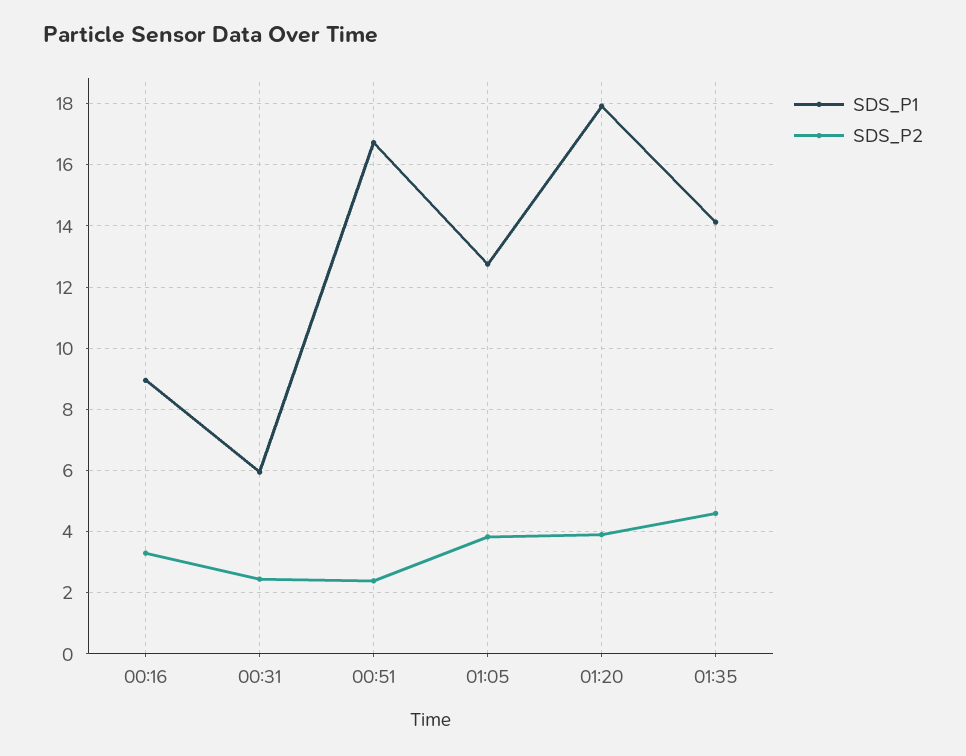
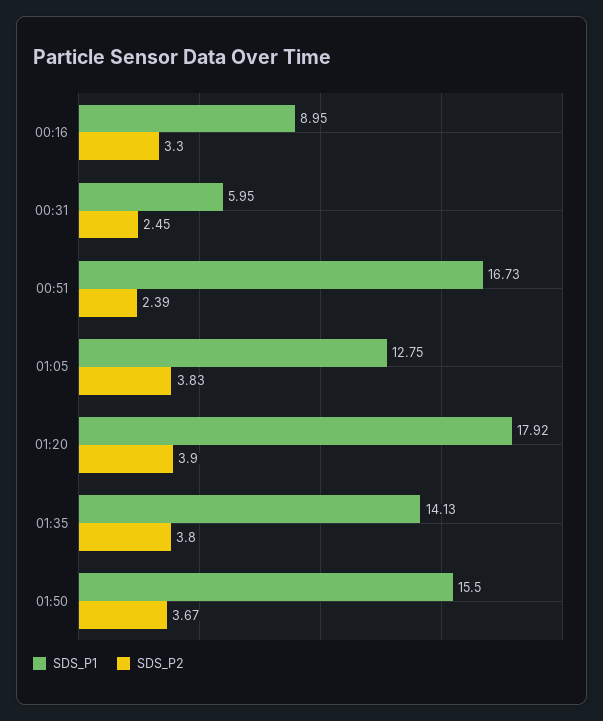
SDS_P2, 01:35: 4.6 -> 3.8
SDS_P1, 01:50: none -> 15.5
SDS_P2, 01:50: none -> 3.67

